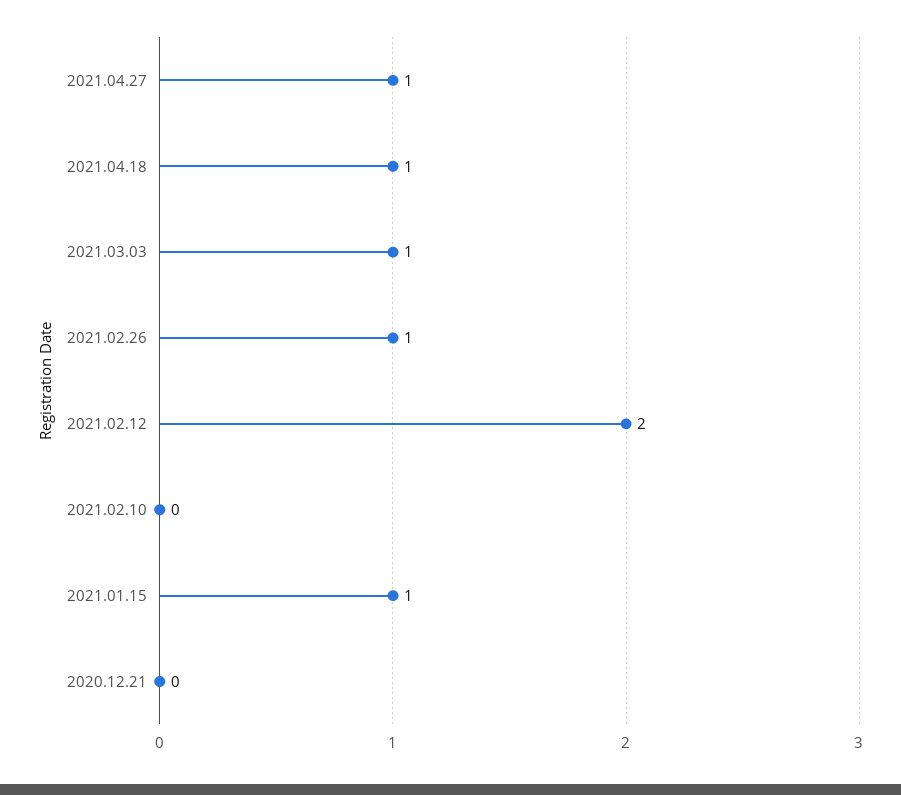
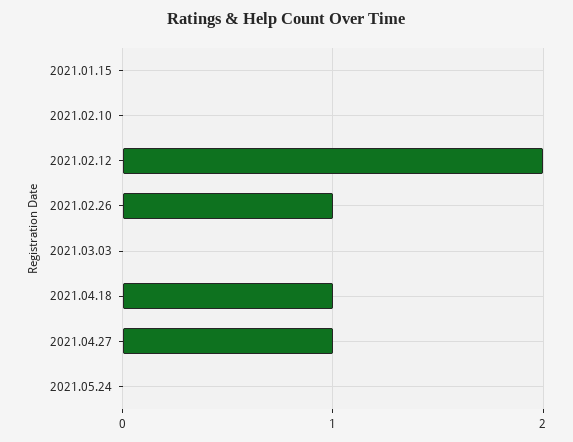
2021.03.03: 1 -> 0
2021.01.15: 1 -> 0
2020.12.21: 0 -> none
2021.05.24: none -> 0

